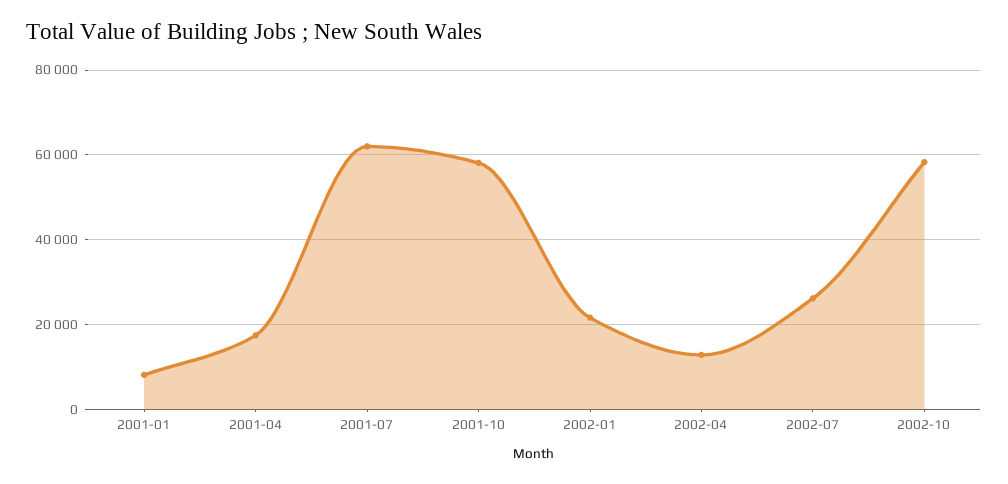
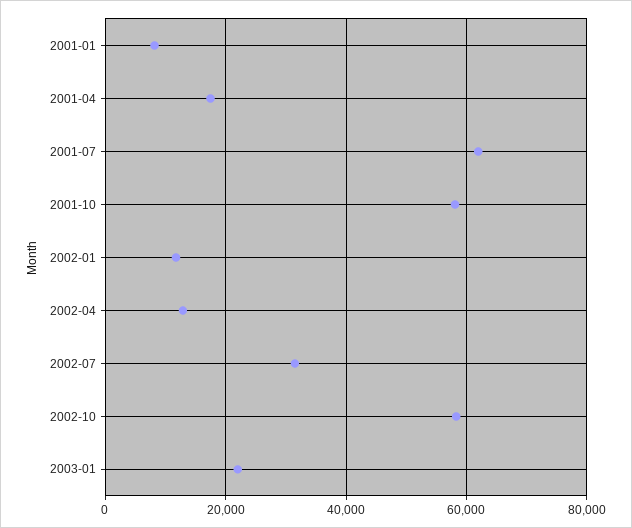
2002-01: 22000 -> 12000
2002-07: 26000 -> 32000
2003-01: none -> 22000

